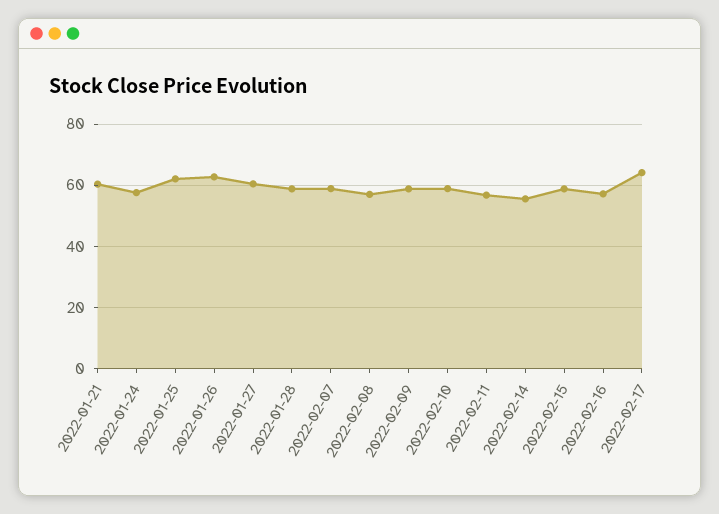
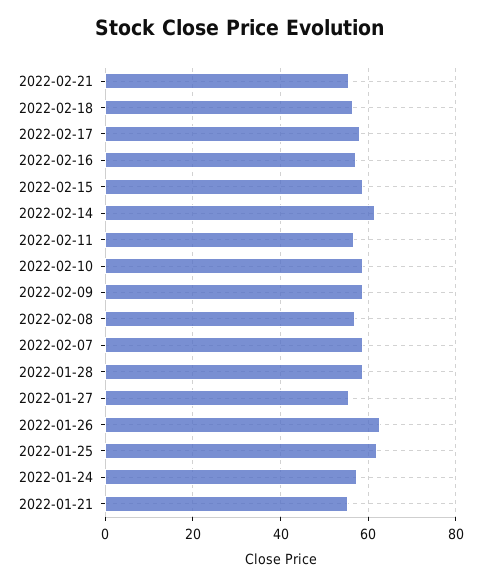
2022-01-21: 60 -> 56
2022-01-27: 60 -> 56
2022-02-14: 56 -> 62
2022-02-17: 64 -> 58
2022-02-21: none -> 56
2022-02-18: none -> 56

